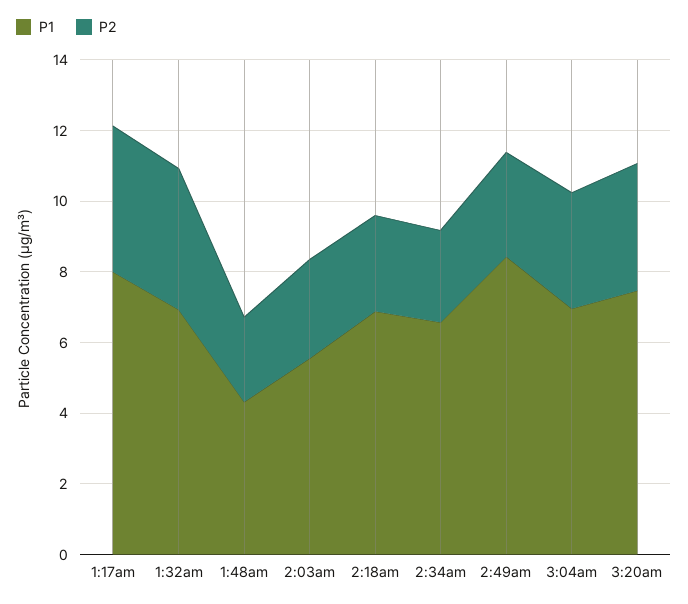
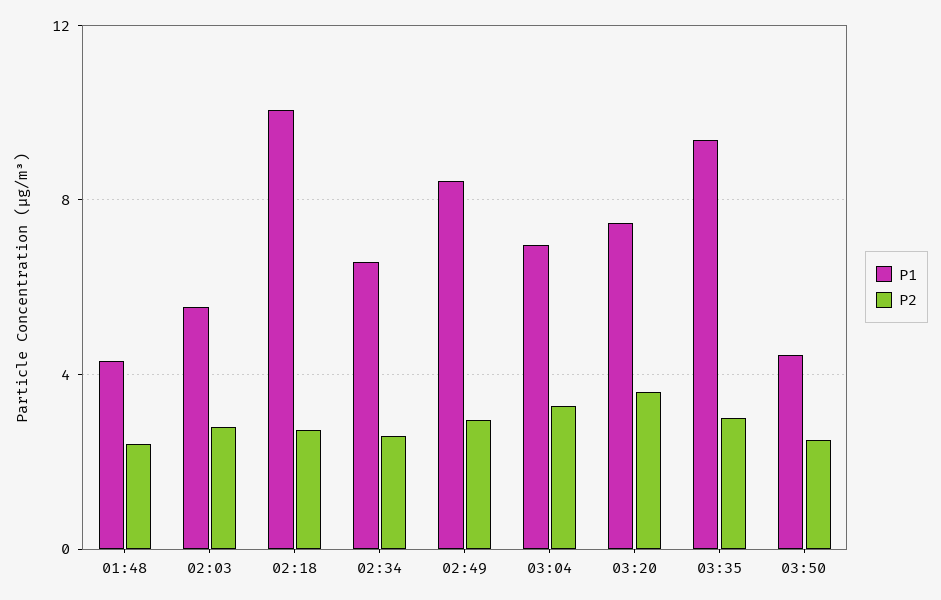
P1, 1:17am: 8 -> none
P2, 1:17am: 4 -> none
P1, 1:32am: 7 -> none
P2, 1:32am: 4 -> none
P1, 2:18am: 7 -> 10
P1, 03:35: none -> 9.5
P2, 03:35: none -> 3
P1, 03:50: none -> 4.5
P2, 03:50: none -> 2.5

